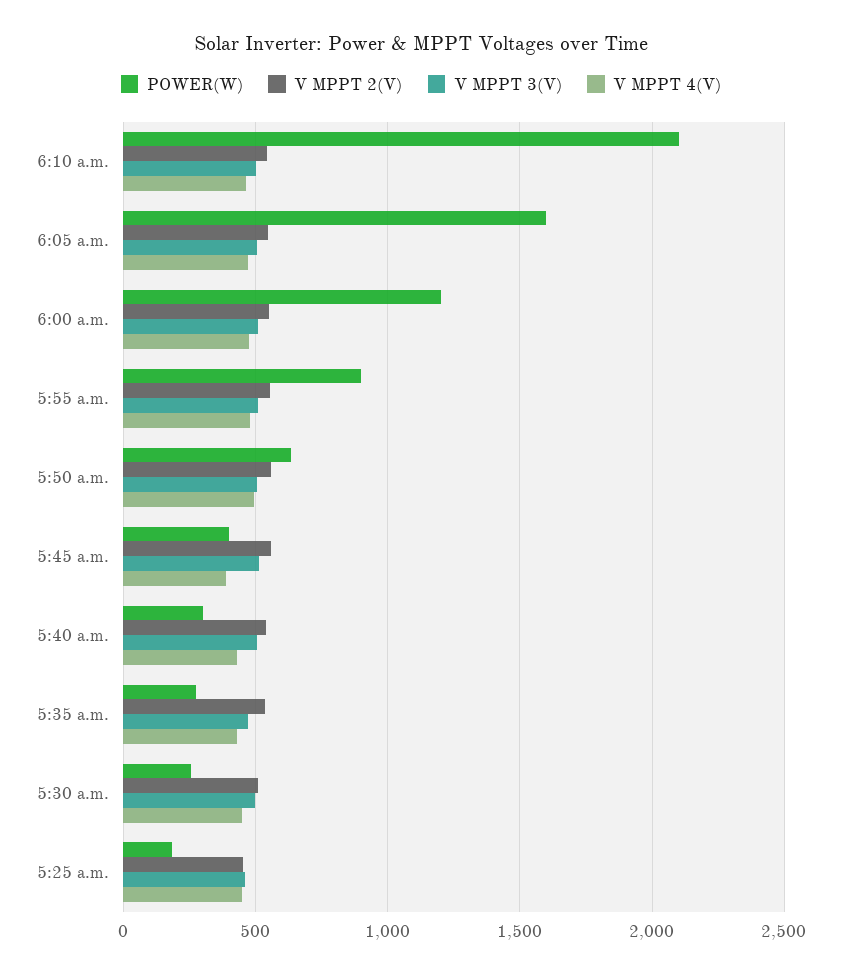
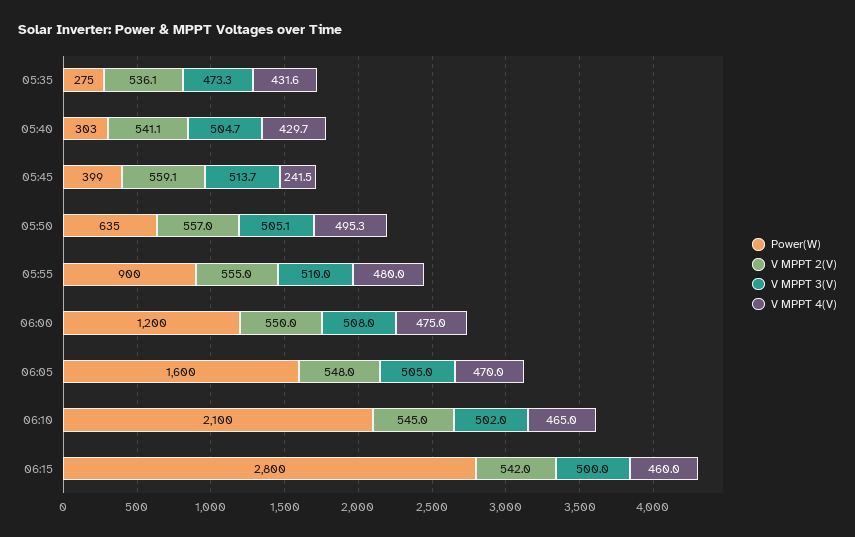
V MPPT 4(V), 5:45 a.m.: 400 -> 241.5
POWER(W), 5:30 a.m.: 250 -> none
V MPPT 2(V), 5:30 a.m.: 500 -> none
V MPPT 3(V), 5:30 a.m.: 500 -> none
V MPPT 4(V), 5:30 a.m.: 450 -> none
POWER(W), 5:25 a.m.: 200 -> none
V MPPT 2(V), 5:25 a.m.: 450 -> none
V MPPT 3(V), 5:25 a.m.: 450 -> none
V MPPT 4(V), 5:25 a.m.: 450 -> none
POWER(W), 06:15: none -> 2800
V MPPT 2(V), 06:15: none -> 542
V MPPT 3(V), 06:15: none -> 500
V MPPT 4(V), 06:15: none -> 460

